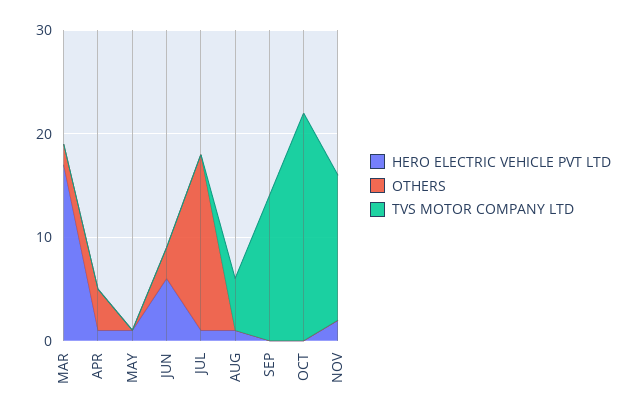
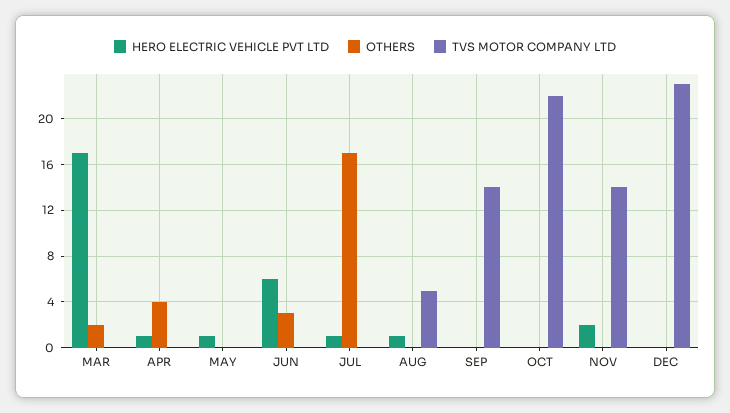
HERO ELECTRIC VEHICLE PVT LTD, DEC: none -> 0
OTHERS, DEC: none -> 0
TVS MOTOR COMPANY LTD, DEC: none -> 23

